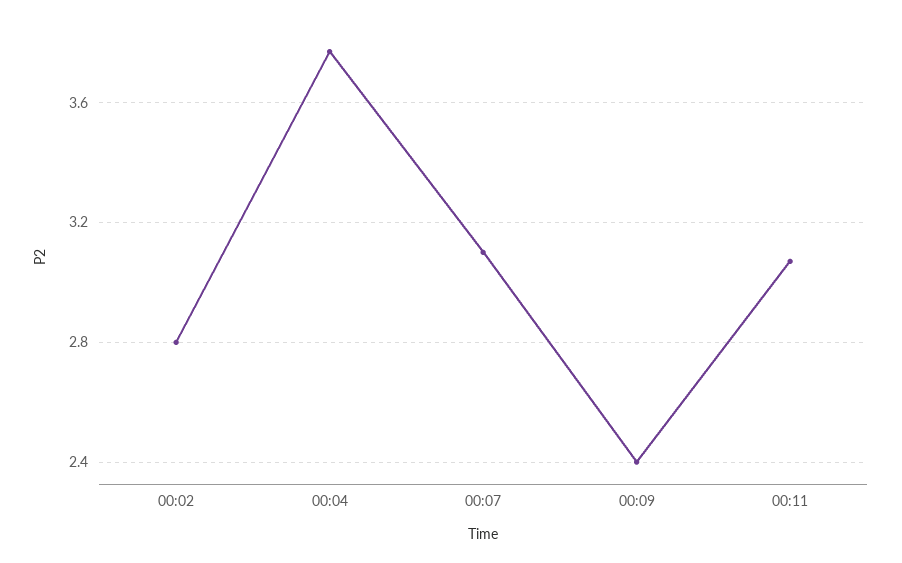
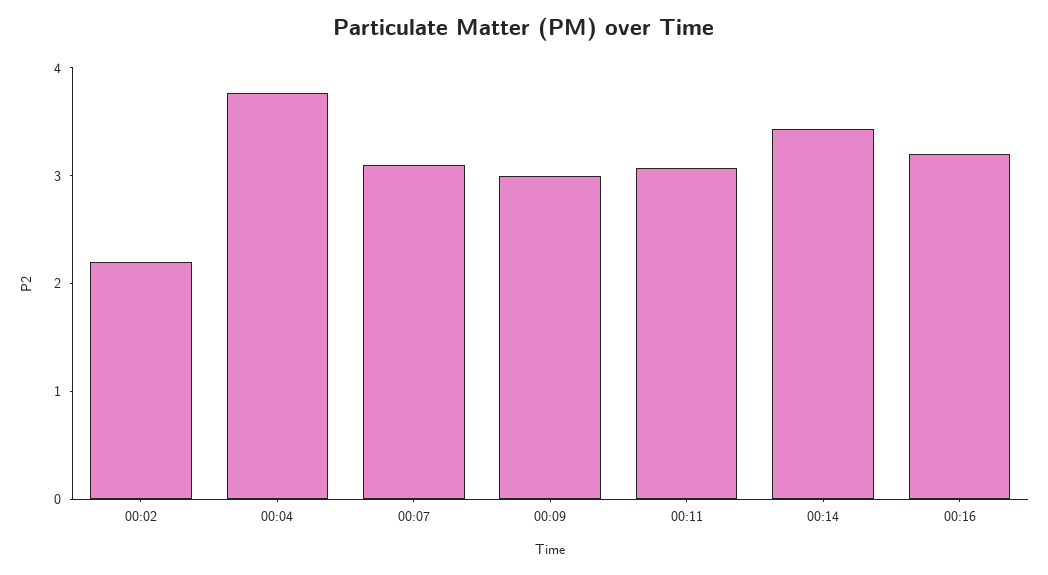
00:02: 2.8 -> 2.2
00:09: 2.4 -> 3
00:14: none -> 3.4
00:16: none -> 3.2

